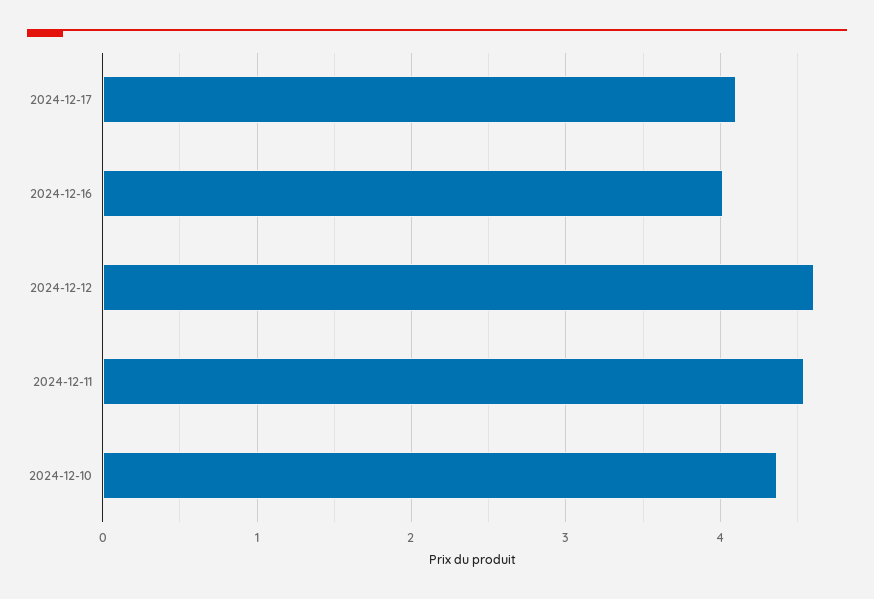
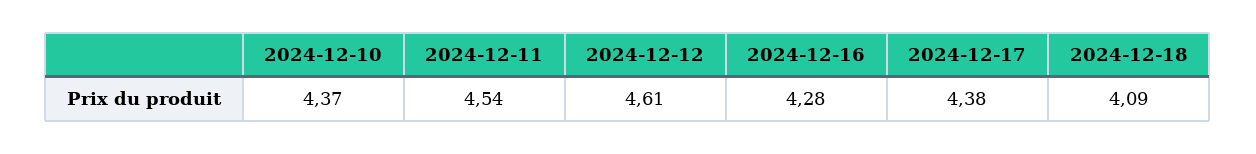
2024-12-17: 4.1 -> 4.38
2024-12-16: 4 -> 4.28
2024-12-18: none -> 4.09

